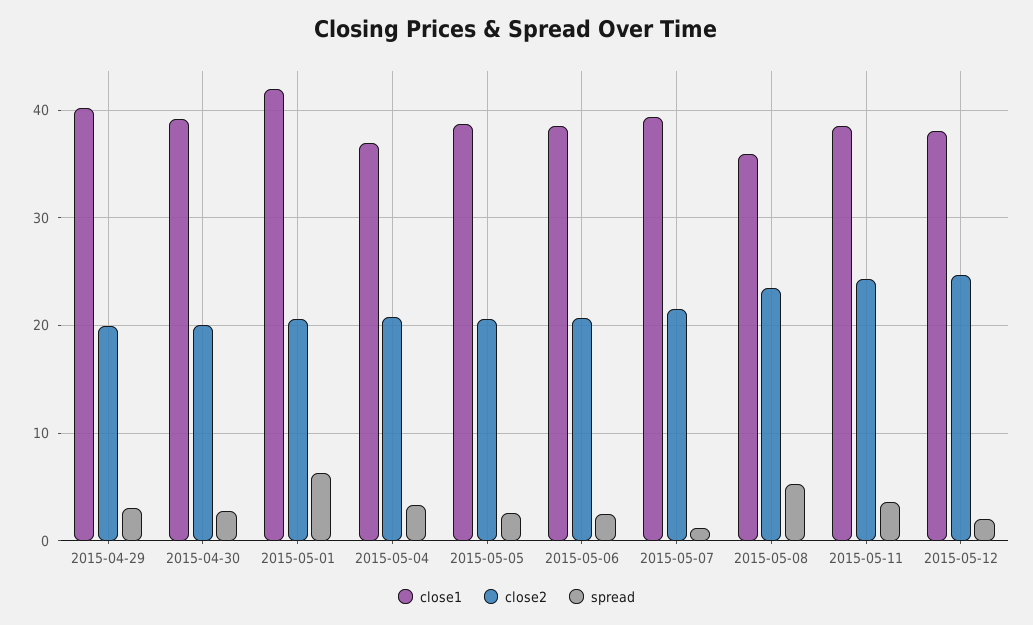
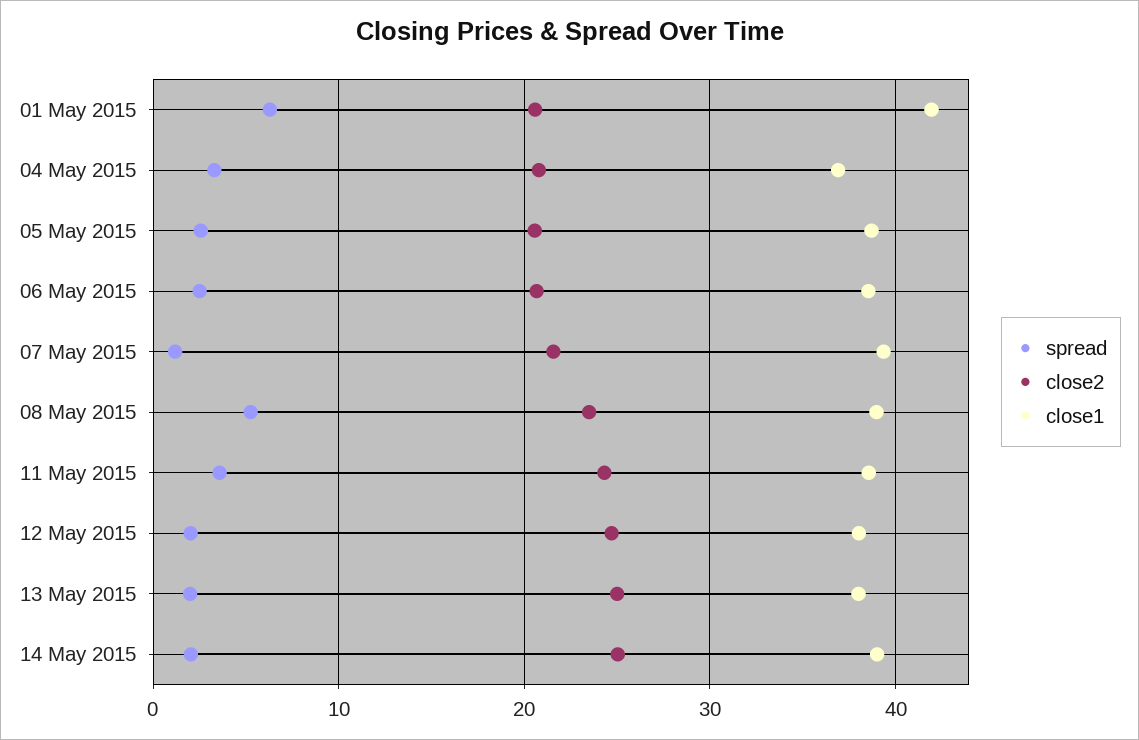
close1, 2015-04-29: 40 -> none
close2, 2015-04-29: 20 -> none
spread, 2015-04-29: 3 -> none
close1, 2015-04-30: 39 -> none
close2, 2015-04-30: 20 -> none
spread, 2015-04-30: 3 -> none
close1, 2015-05-08: 36 -> 39
spread, 13 May 2015: none -> 2
close2, 13 May 2015: none -> 25
close1, 13 May 2015: none -> 38
spread, 14 May 2015: none -> 2
close2, 14 May 2015: none -> 25
close1, 14 May 2015: none -> 39

